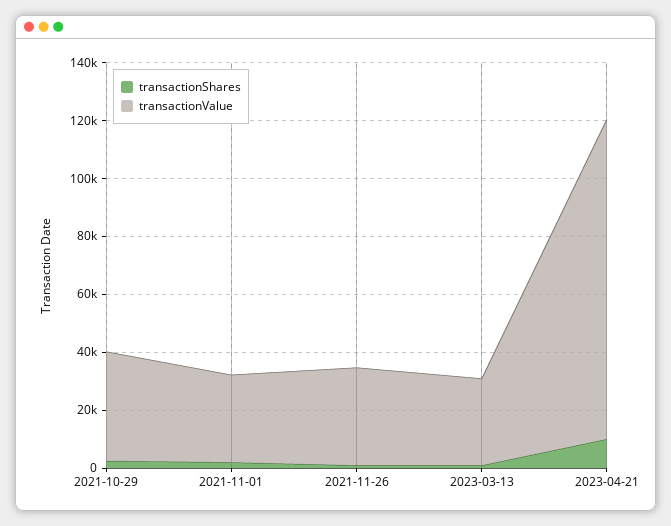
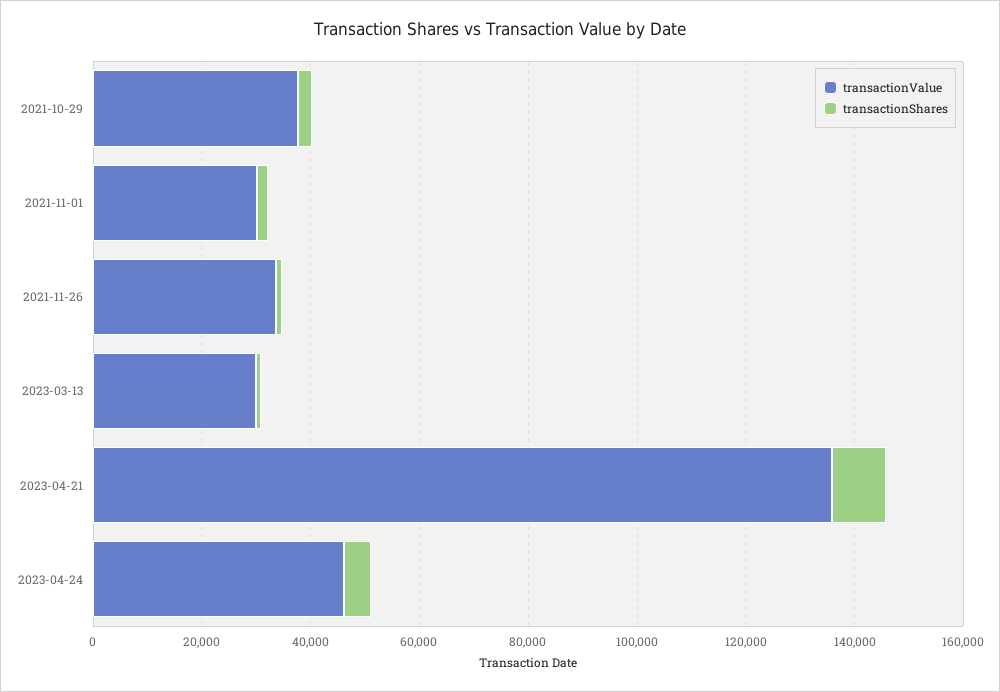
transactionValue, 2023-04-21: 110000 -> 135000
transactionValue, 2023-04-24: none -> 45000
transactionShares, 2023-04-24: none -> 5000

